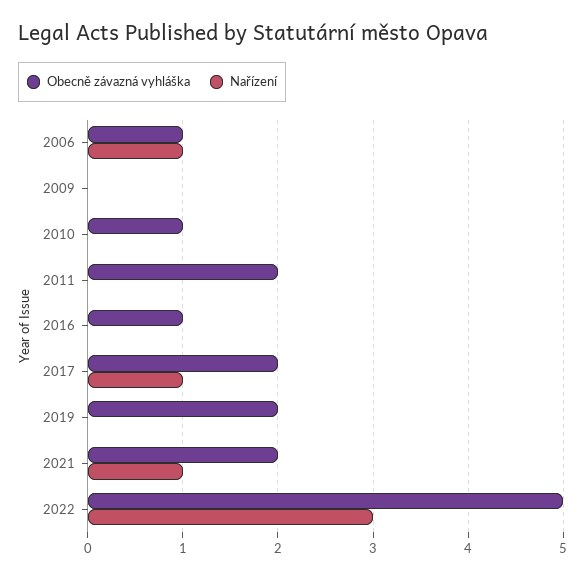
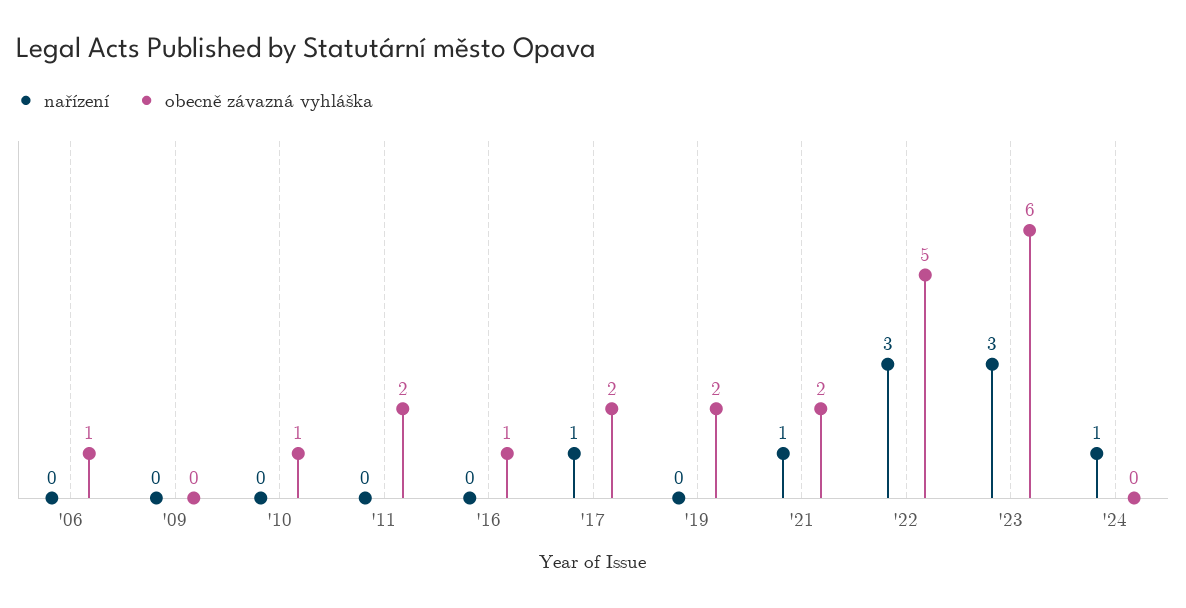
Nařízení, 2006: 1 -> 0
Nařízení, '23: none -> 3
Obecně závazná vyhláška, '23: none -> 6
Nařízení, '24: none -> 1
Obecně závazná vyhláška, '24: none -> 0

